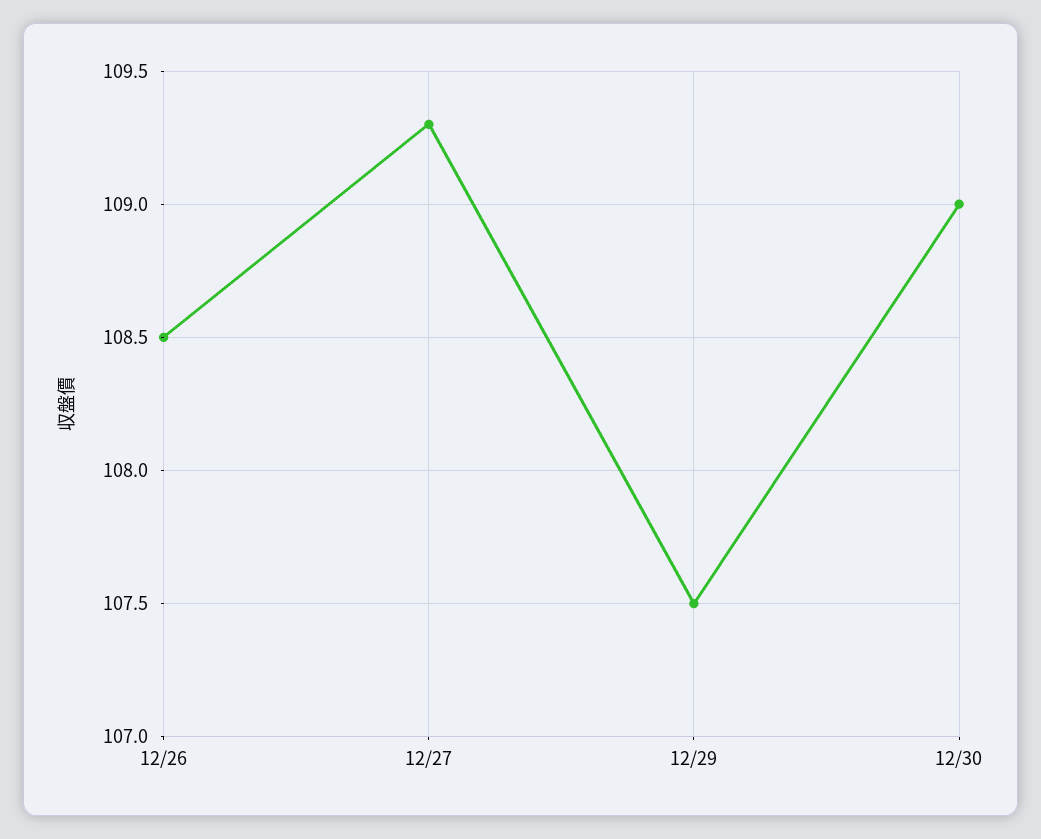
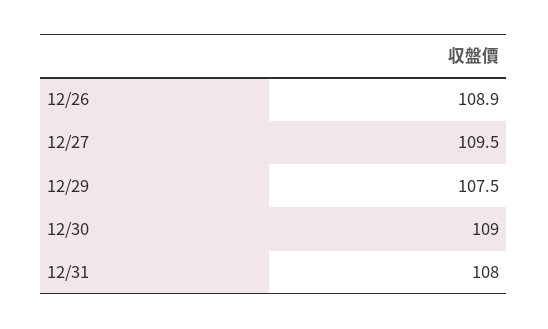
12/26: 108.5 -> 108.9
12/27: 109.3 -> 109.5
12/31: none -> 108

